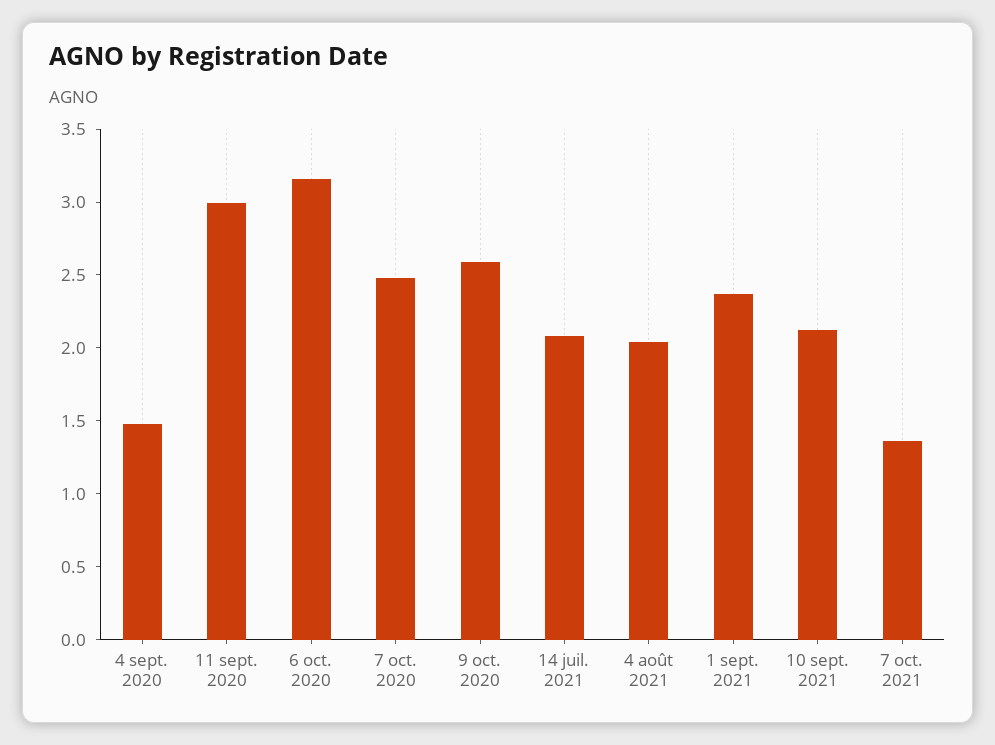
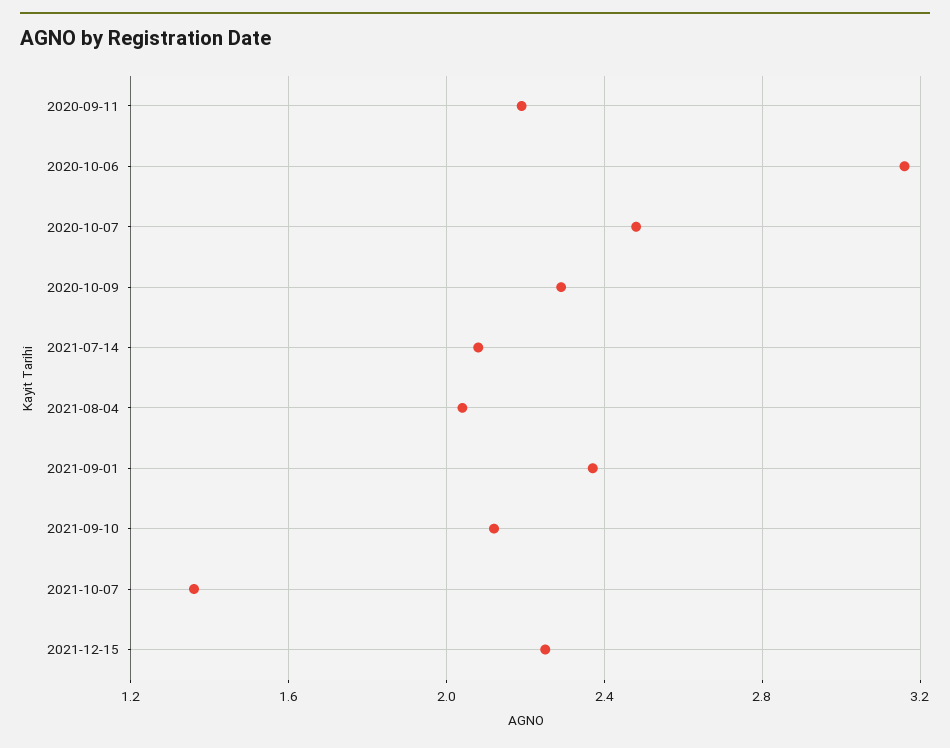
4 sept. 2020: 1.5 -> none
11 sept. 2020: 3 -> 2.2
9 oct. 2020: 2.6 -> 2.3
2021-12-15: none -> 2.25

